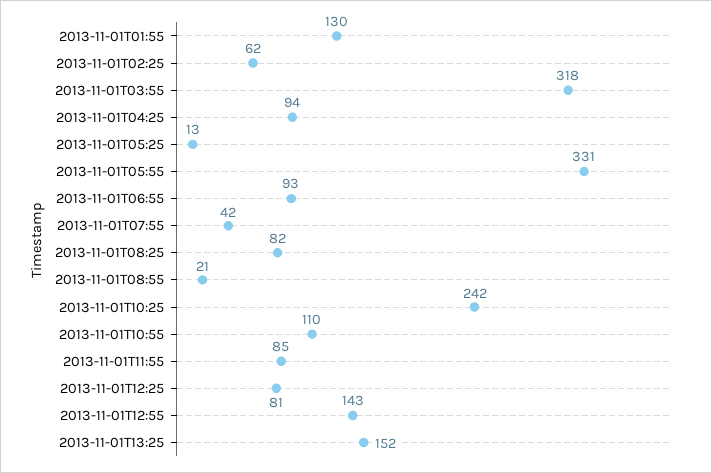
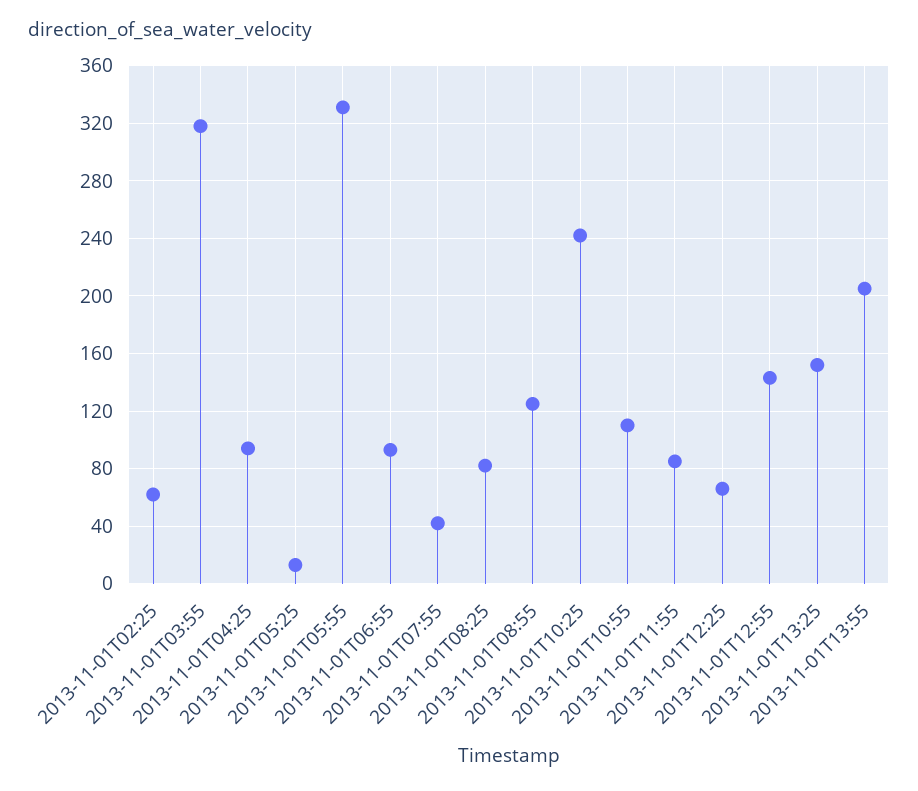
2013-11-01T01:55: 130 -> none
2013-11-01T08:55: 21 -> 125
2013-11-01T12:25: 81 -> 65
2013-11-01T13:55: none -> 205

